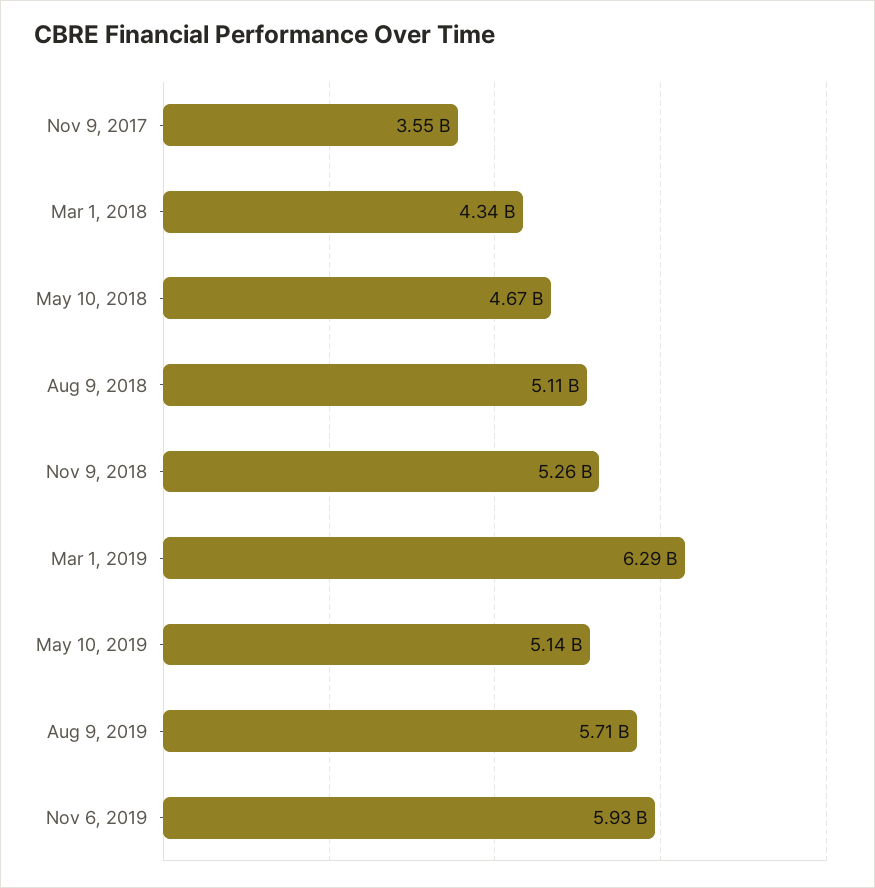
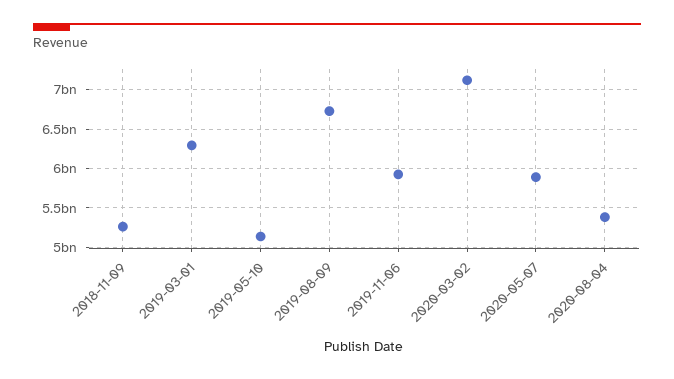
Nov 9, 2017: 3550000000 -> none
Mar 1, 2018: 4340000000 -> none
May 10, 2018: 4670000000 -> none
Aug 9, 2018: 5110000000 -> none
Aug 9, 2019: 5710000000 -> 6700000000
2020-03-02: none -> 7100000000
2020-05-07: none -> 5900000000
2020-08-04: none -> 5400000000

